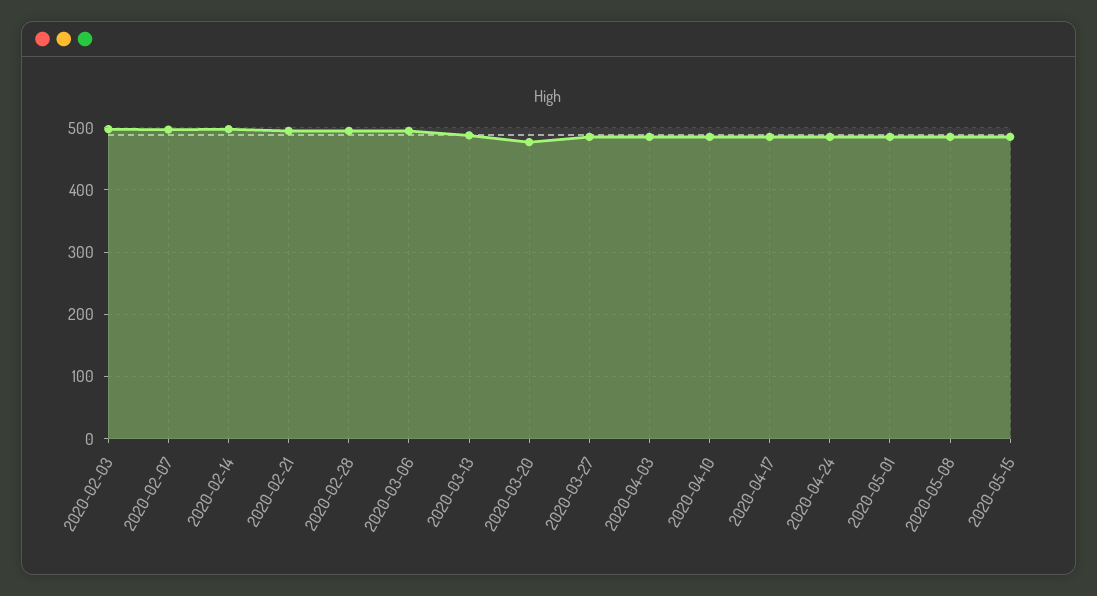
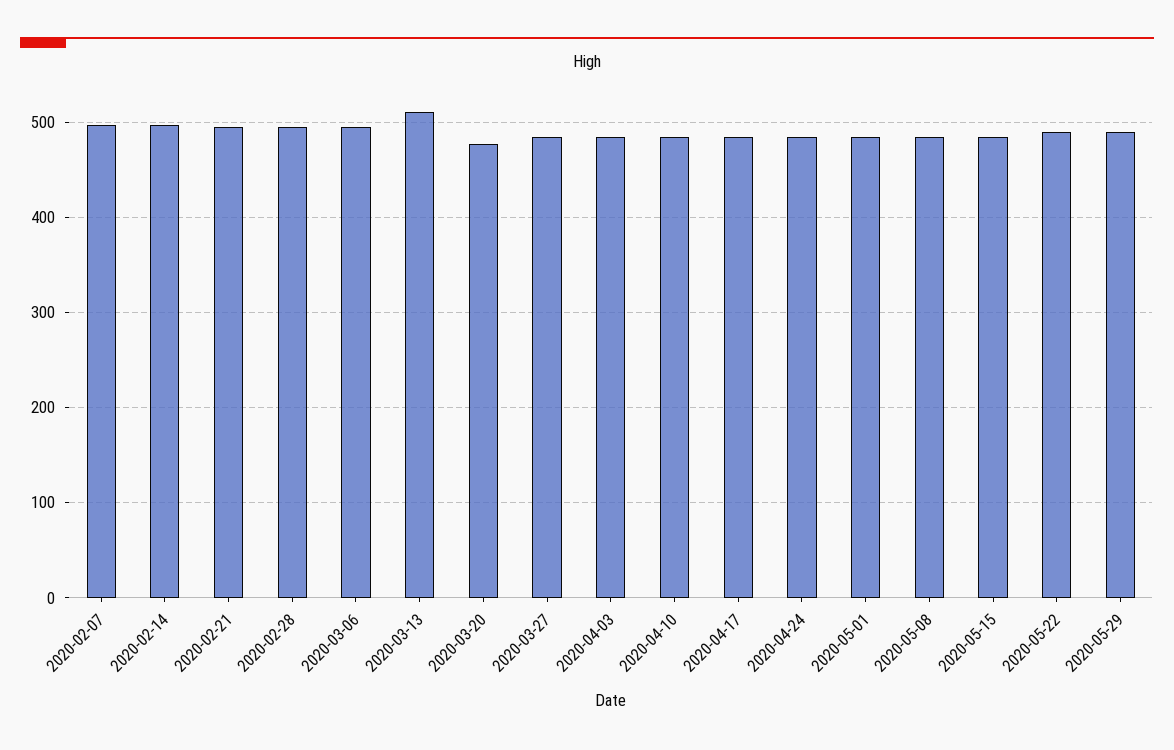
2020-02-03: 500 -> none
2020-03-13: 490 -> 510
2020-05-22: none -> 490
2020-05-29: none -> 490

